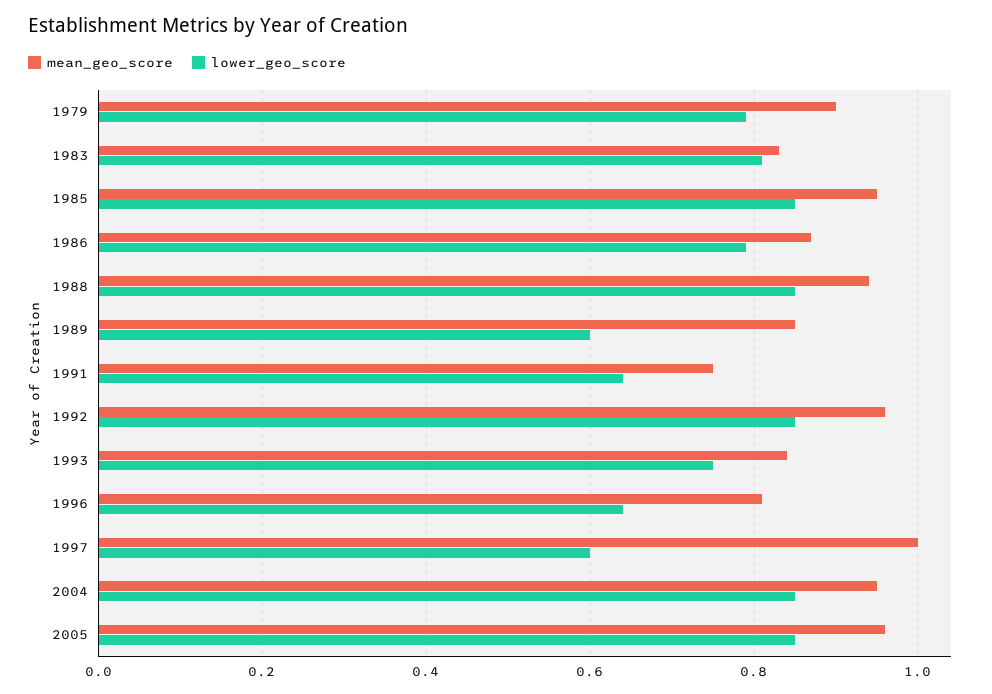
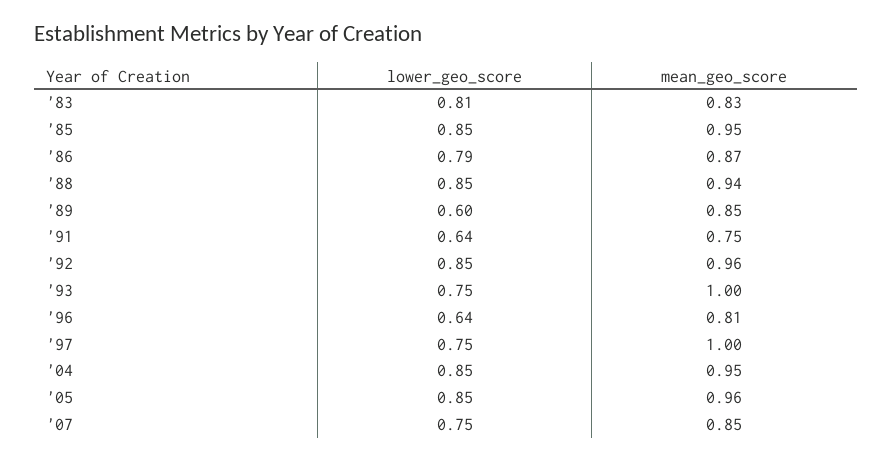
mean_geo_score, 1979: 0.9 -> none
lower_geo_score, 1979: 0.8 -> none
mean_geo_score, 1993: 0.85 -> 1
lower_geo_score, 1997: 0.6 -> 0.75
lower_geo_score, '07: none -> 0.75
mean_geo_score, '07: none -> 0.85

